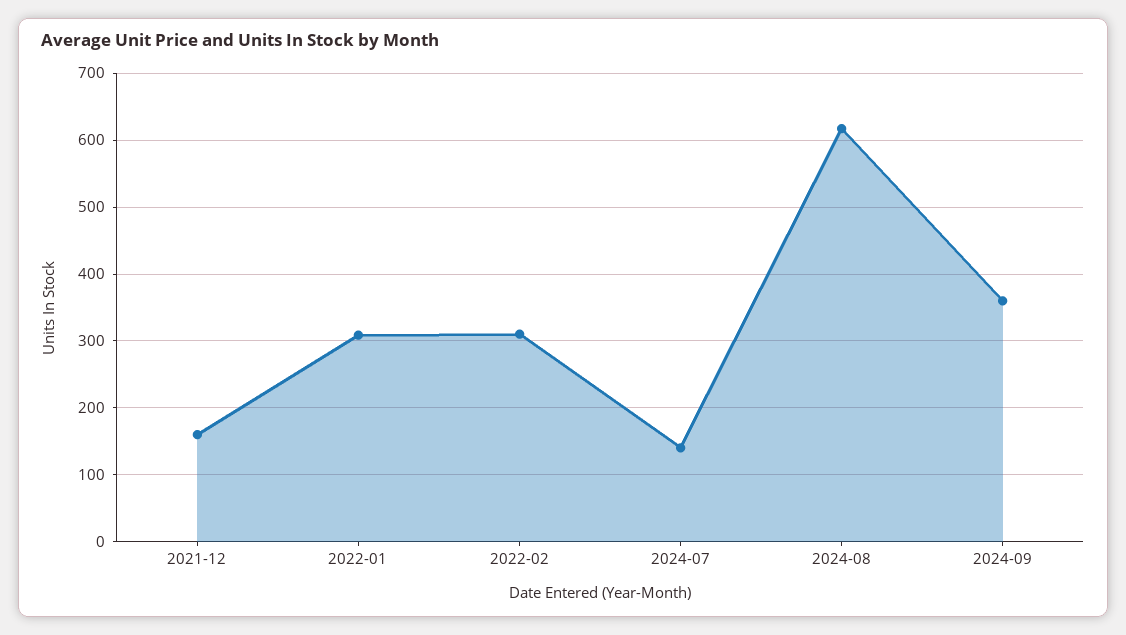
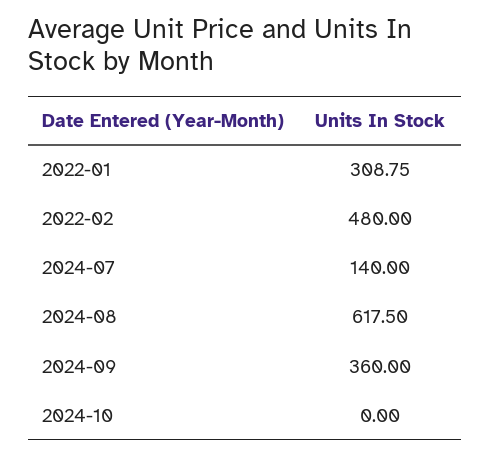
2021-12: 160 -> none
2022-02: 310 -> 480
2024-10: none -> 0

